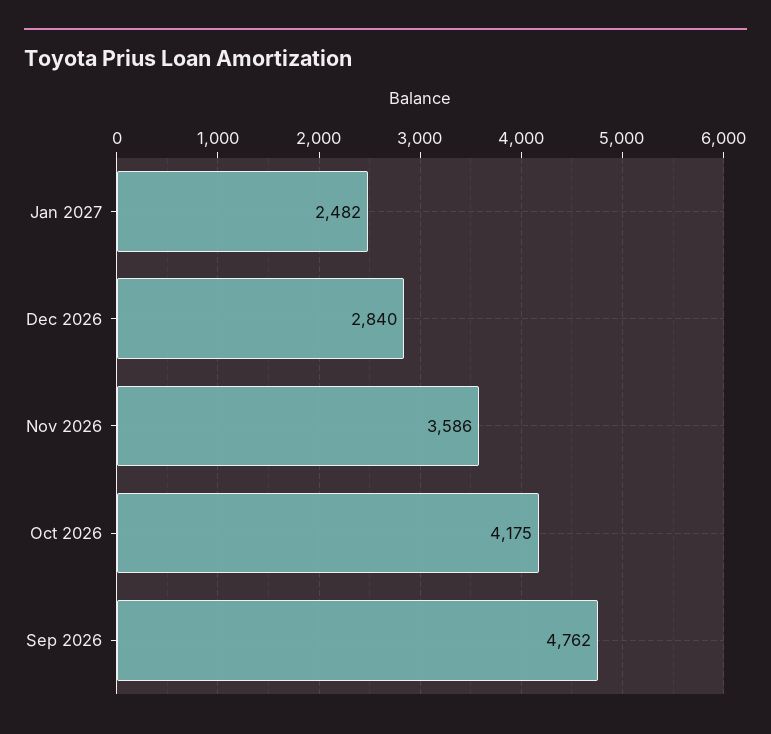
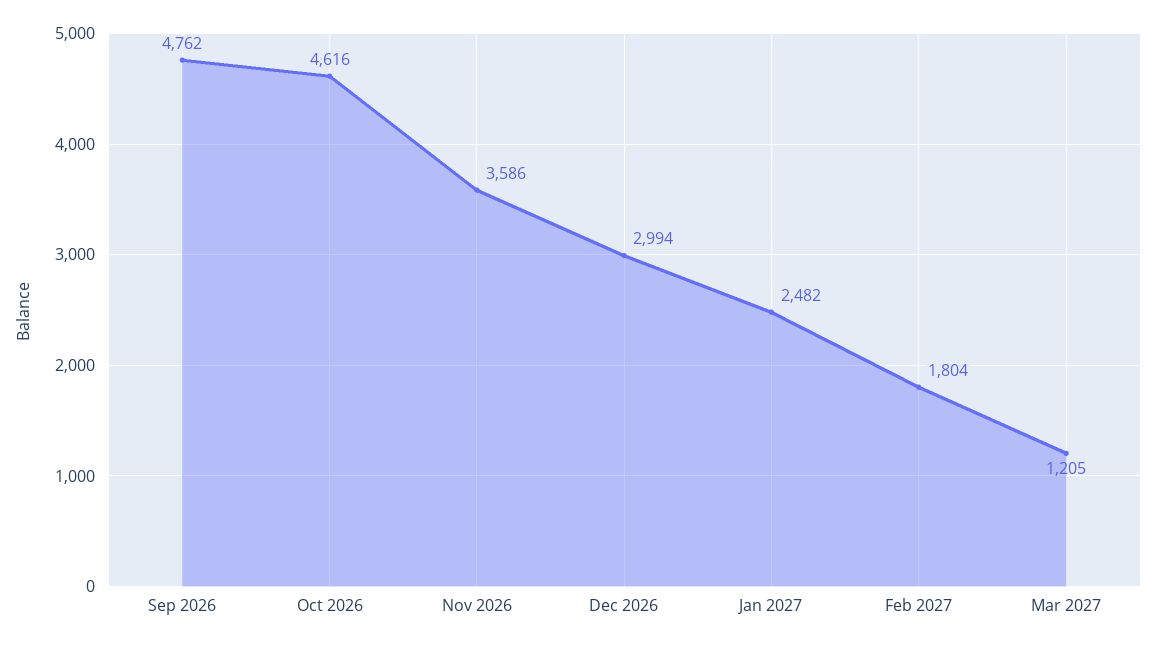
Dec 2026: 2840 -> 2994
Oct 2026: 4175 -> 4616
Feb 2027: none -> 1804
Mar 2027: none -> 1205

